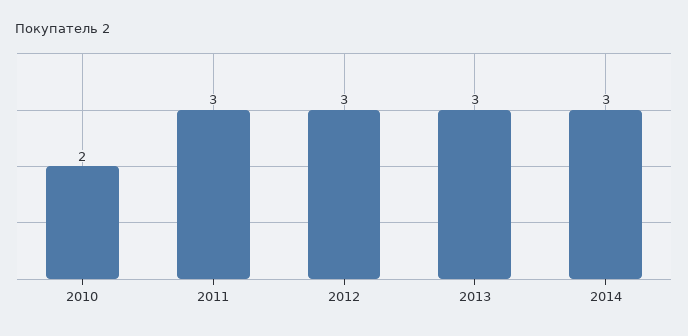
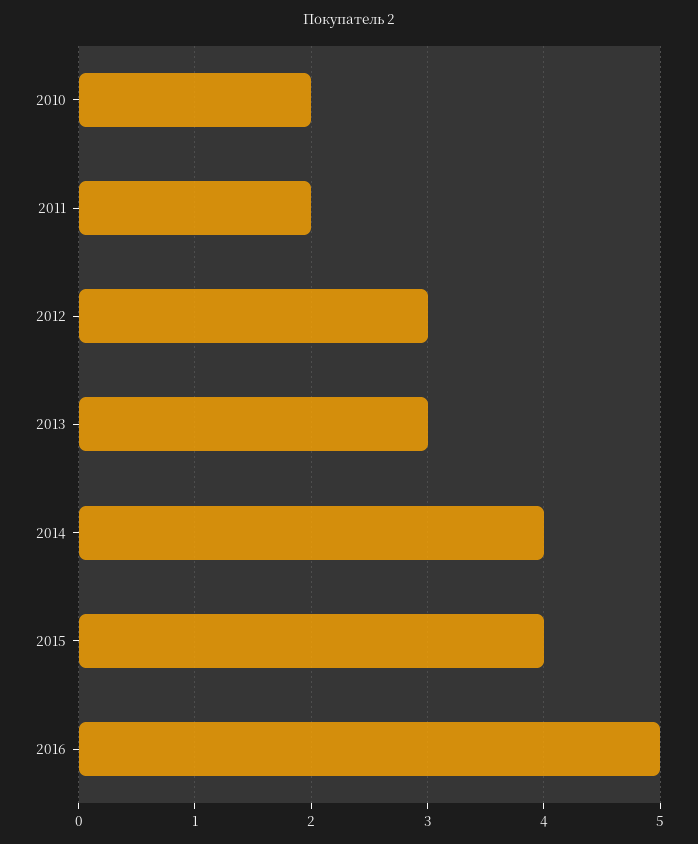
2011: 3 -> 2
2014: 3 -> 4
2015: none -> 4
2016: none -> 5

